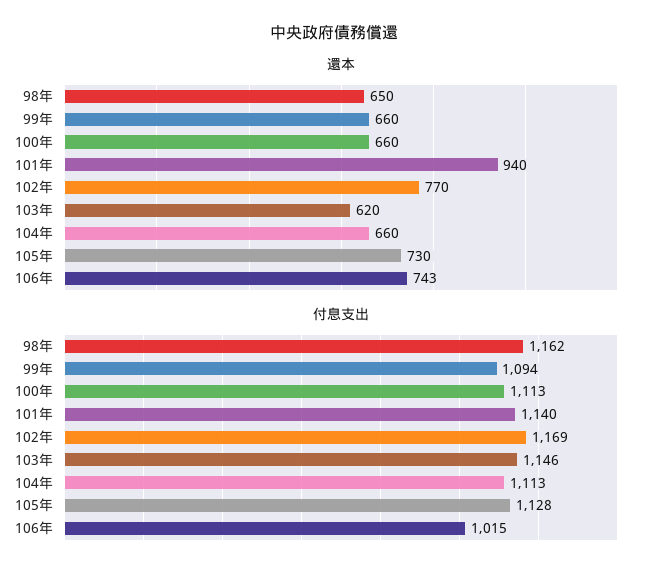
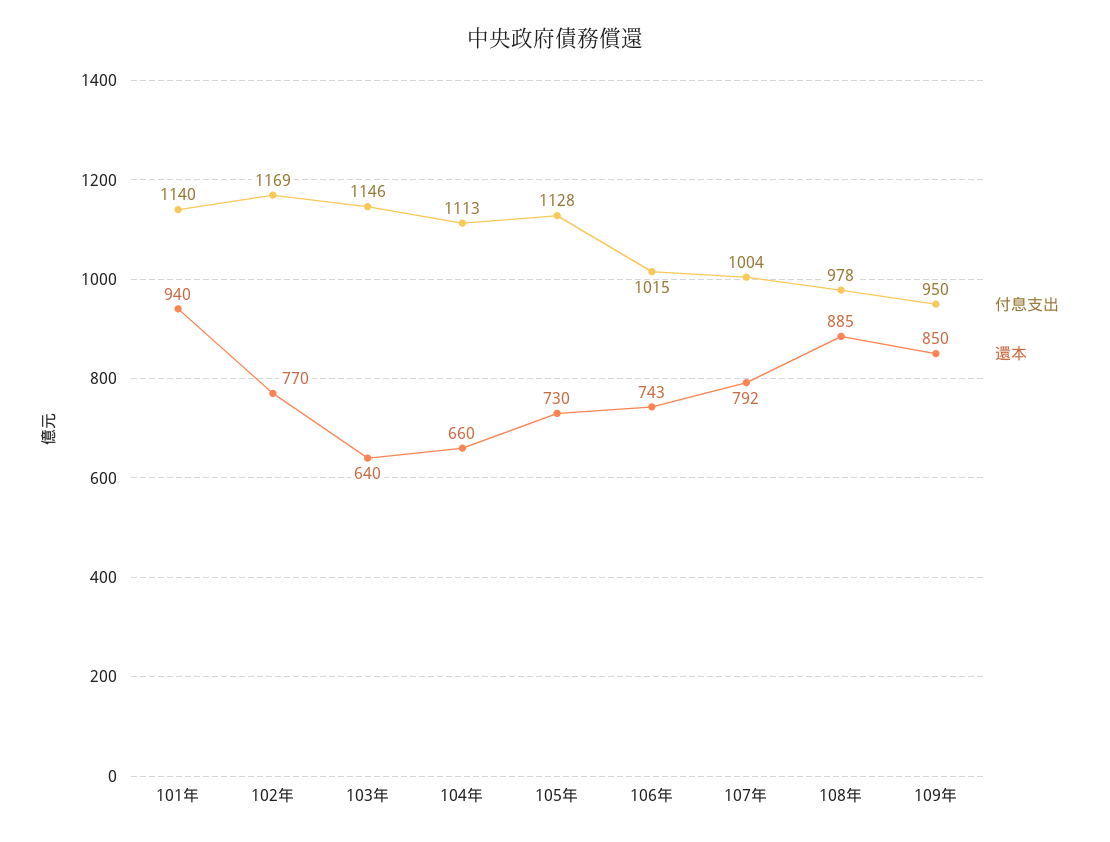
還本, 98年: 650 -> none
還本, 99年: 660 -> none
還本, 100年: 660 -> none
還本, 103年: 620 -> 640
付息支出, 98年: 1162 -> none
付息支出, 99年: 1094 -> none
付息支出, 100年: 1113 -> none
付息支出, 107年: none -> 1004
還本, 107年: none -> 792
付息支出, 108年: none -> 978
還本, 108年: none -> 885
付息支出, 109年: none -> 950
還本, 109年: none -> 850

